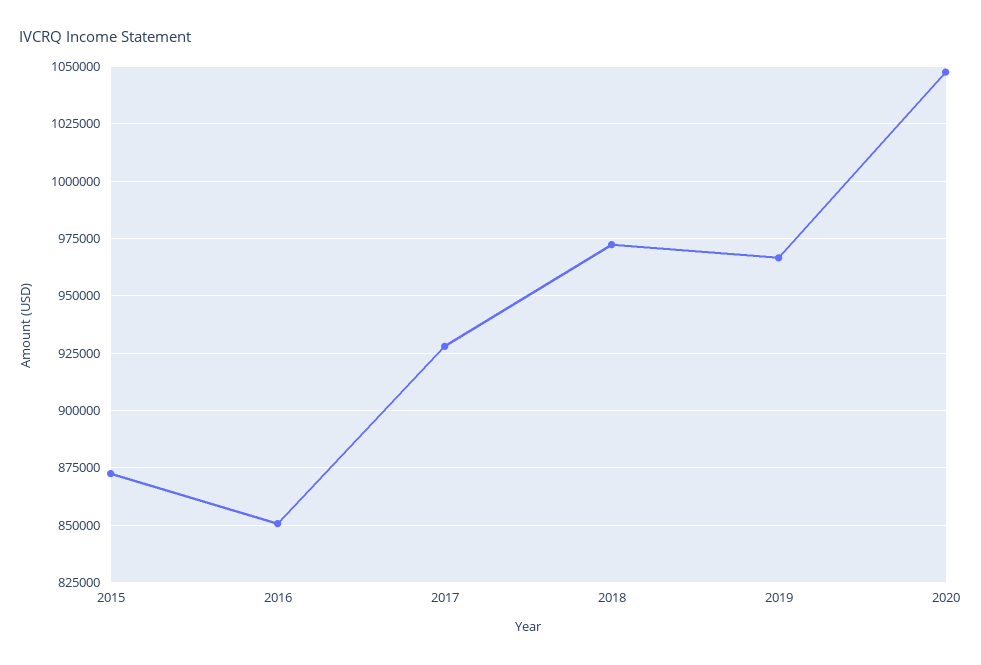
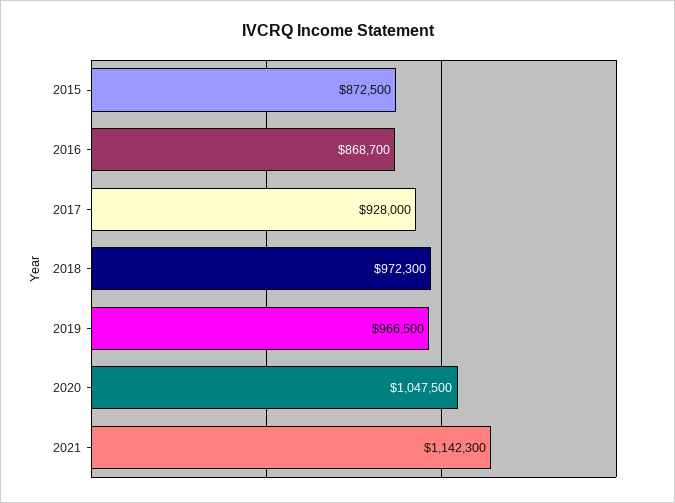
2016: 850000 -> 868700
2021: none -> 1142300

